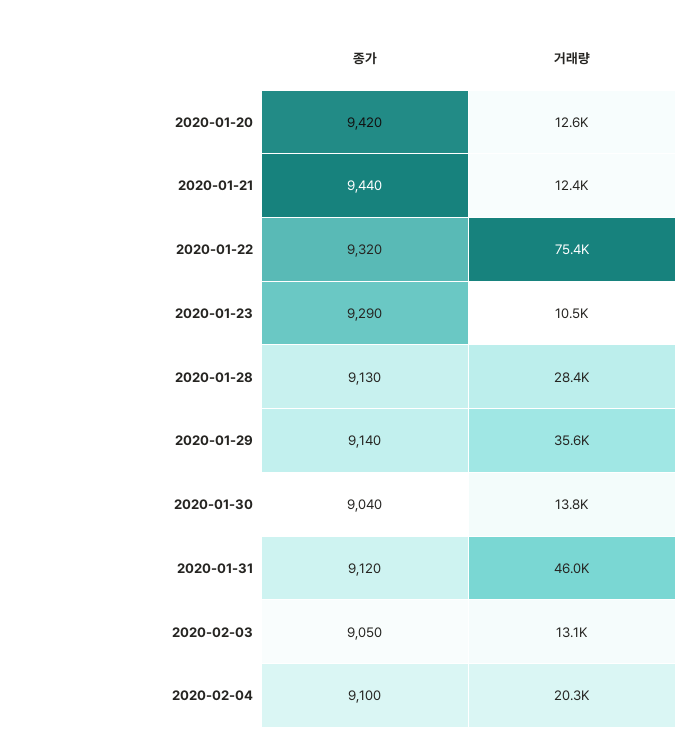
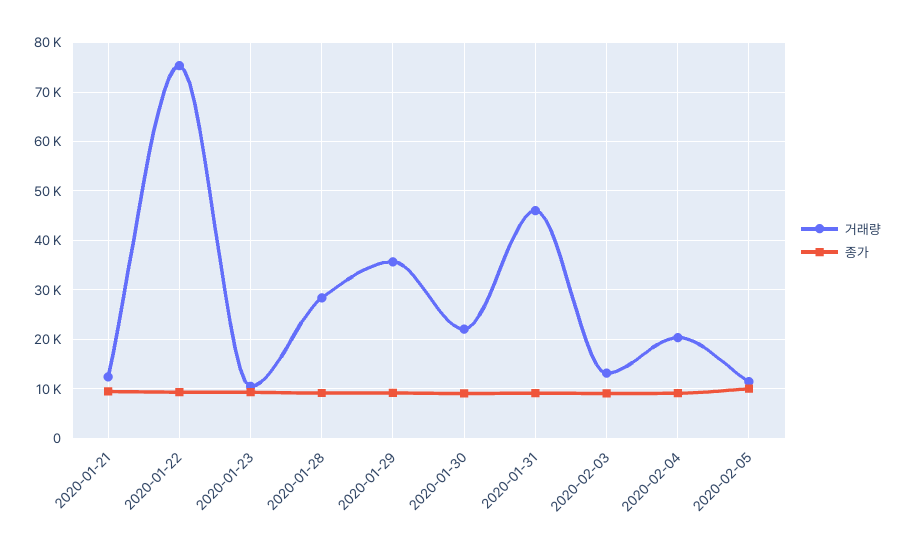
종가, 2020-01-20: 9420 -> none
거래량, 2020-01-20: 12600 -> none
거래량, 2020-01-30: 13800 -> 22000
거래량, 2020-02-05: none -> 12000
종가, 2020-02-05: none -> 10000

